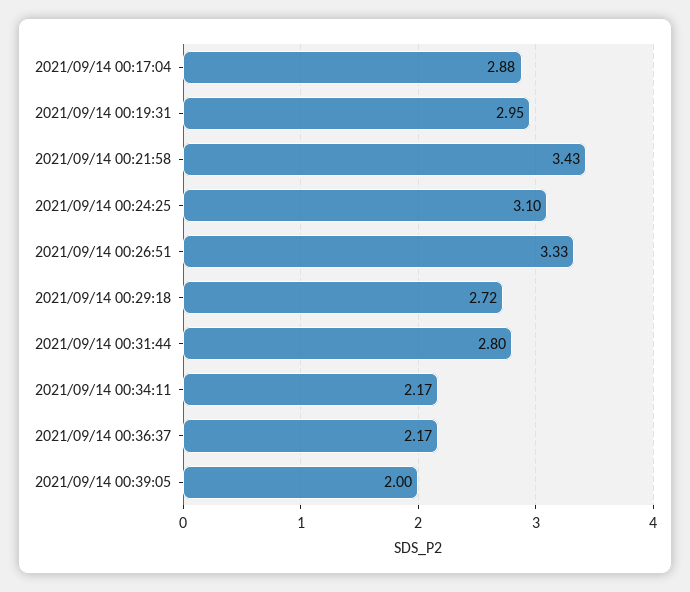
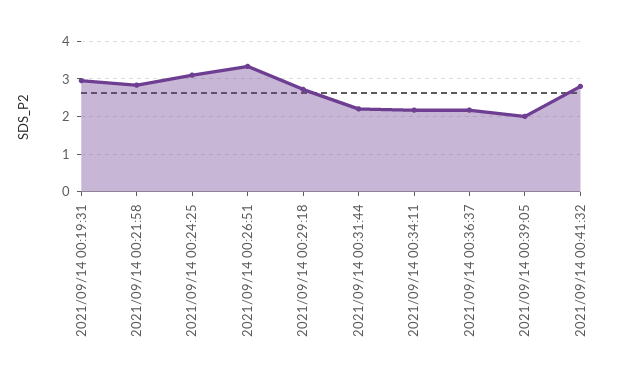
2021/09/14 00:17:04: 2.88 -> none
2021/09/14 00:21:58: 3.43 -> 2.8
2021/09/14 00:31:44: 2.8 -> 2.2
2021/09/14 00:41:32: none -> 2.8

